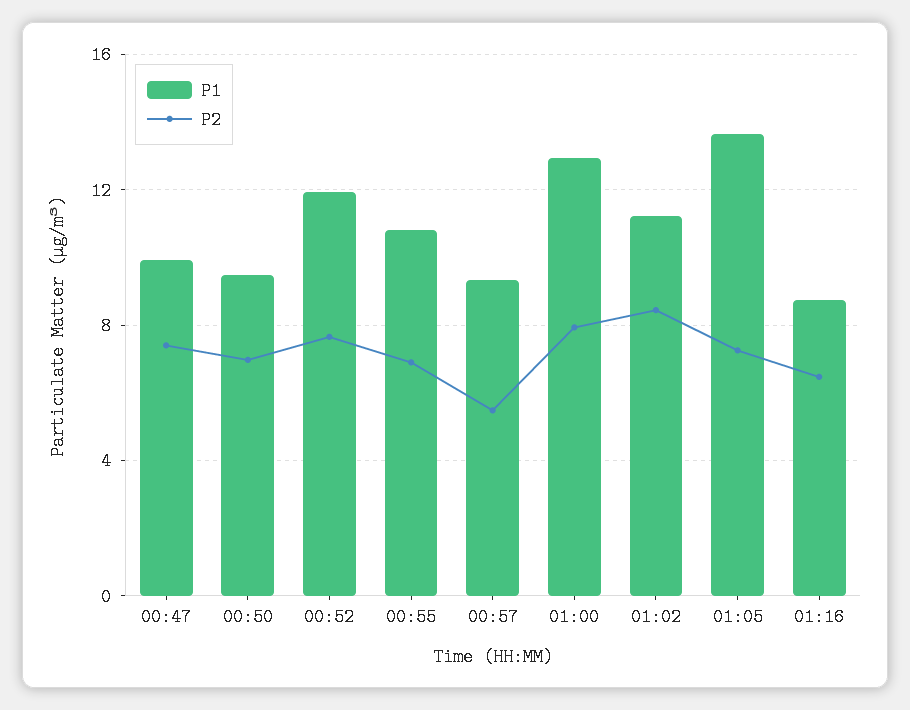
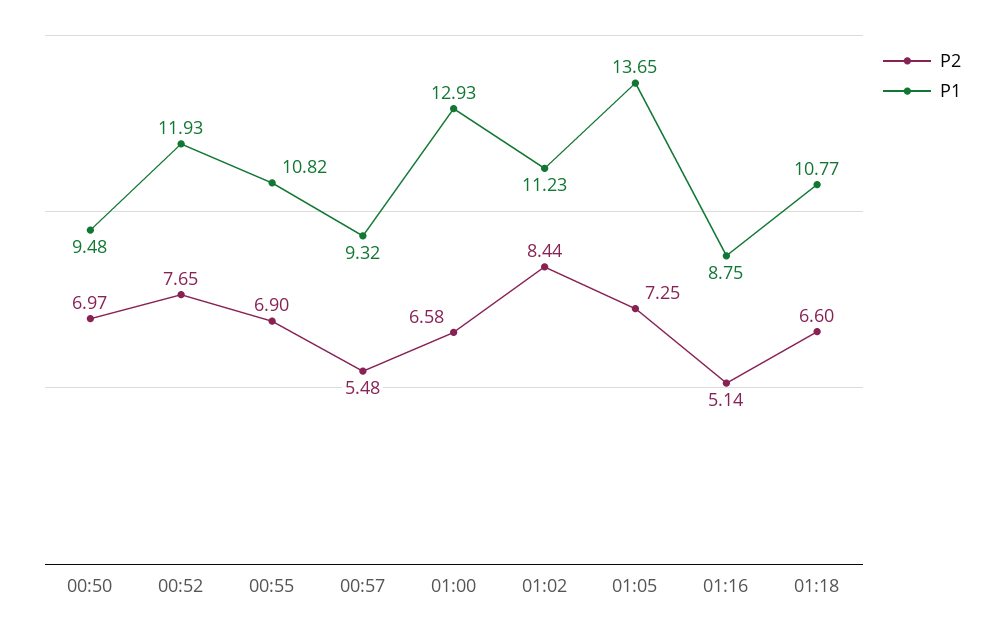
P1, 00:47: 10 -> none
P2, 00:47: 7.5 -> none
P2, 01:00: 8 -> 6.58
P2, 01:16: 6.5 -> 5.14
P2, 01:18: none -> 6.6
P1, 01:18: none -> 10.77

